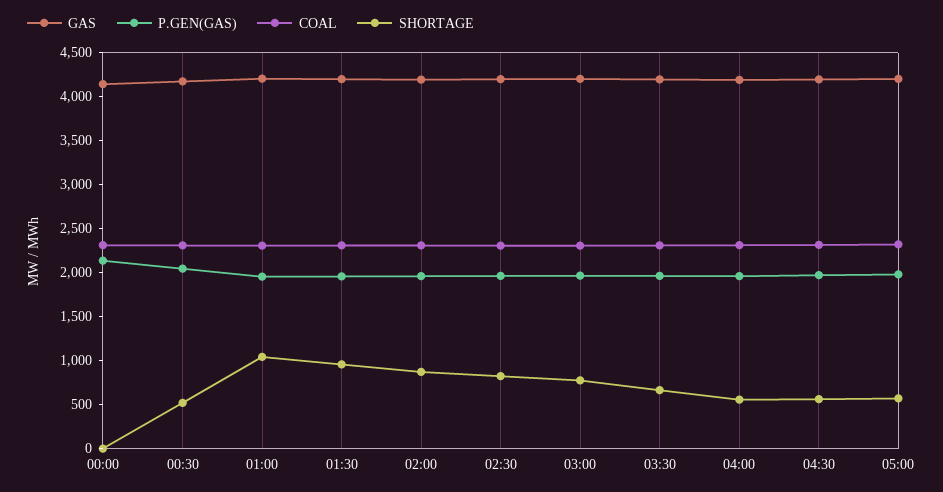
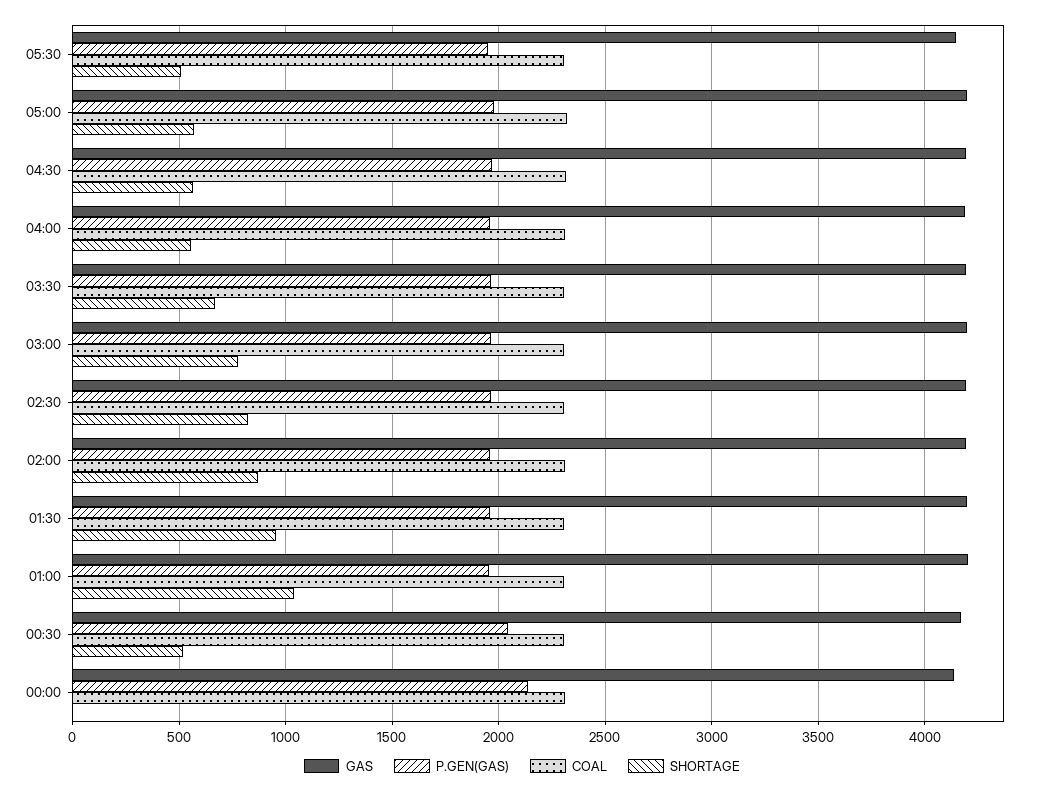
GAS, 05:30: none -> 4150
P.GEN(GAS), 05:30: none -> 1950
COAL, 05:30: none -> 2300
SHORTAGE, 05:30: none -> 500

